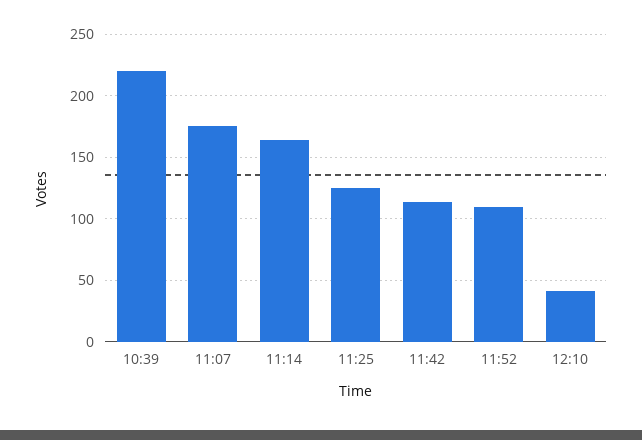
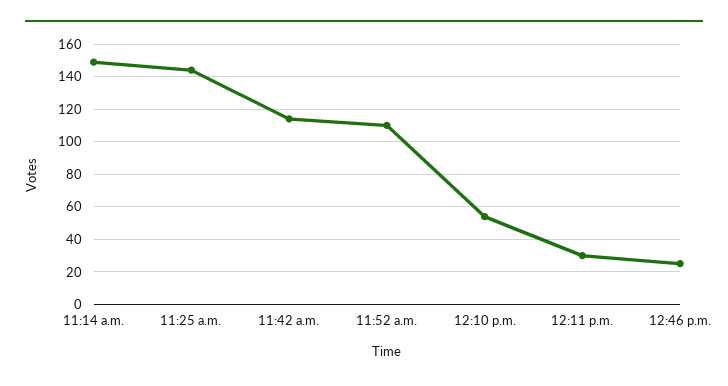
10:39: 220 -> none
11:07: 175 -> none
11:14: 165 -> 150
11:25: 125 -> 145
12:10: 40 -> 55
12:11 p.m.: none -> 30
12:46 p.m.: none -> 25

